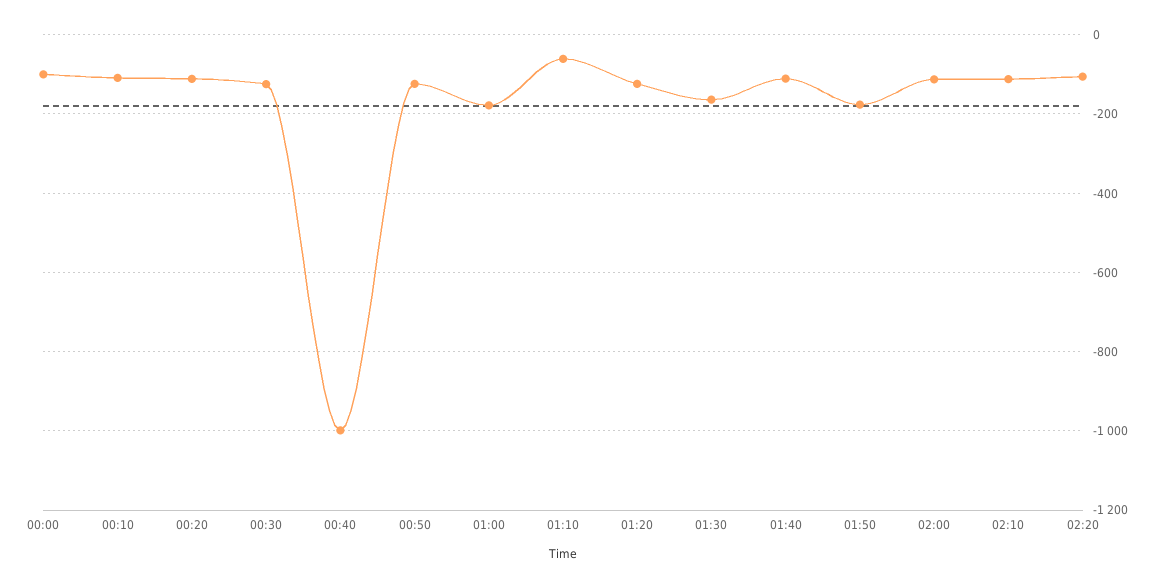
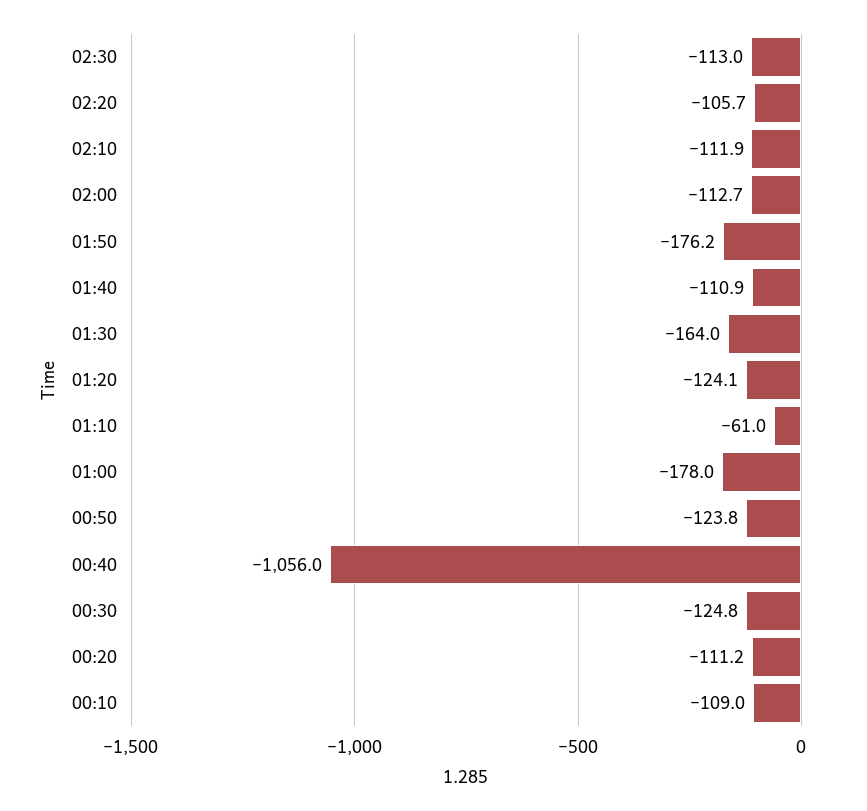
00:00: -100 -> none
00:40: -1000 -> -1056
02:30: none -> -113

